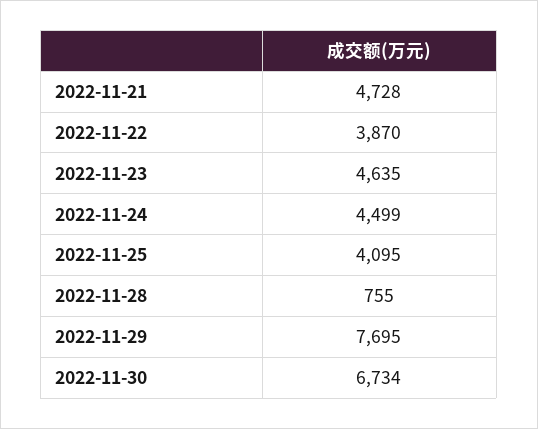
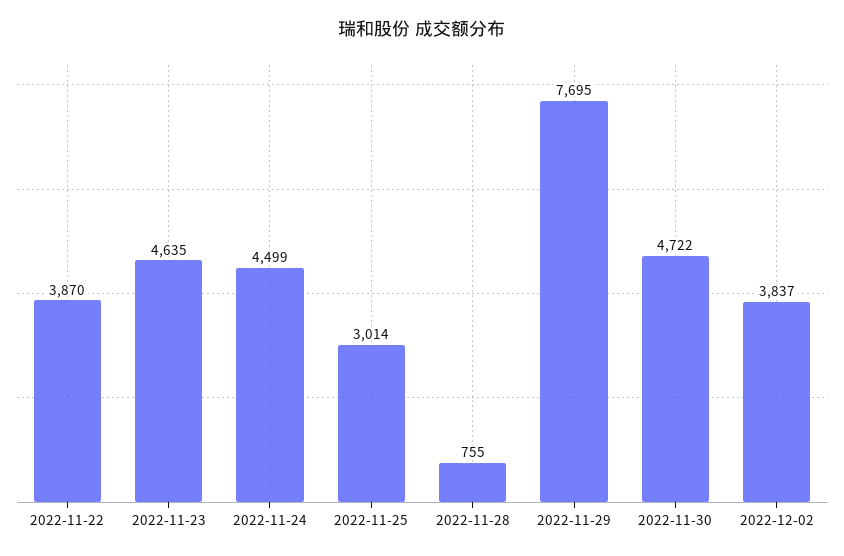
2022-11-21: 4728 -> none
2022-11-25: 4095 -> 3014
2022-11-30: 6734 -> 4722
2022-12-02: none -> 3837

